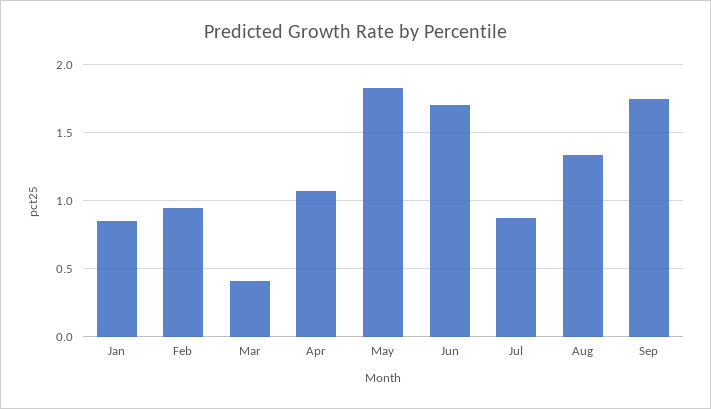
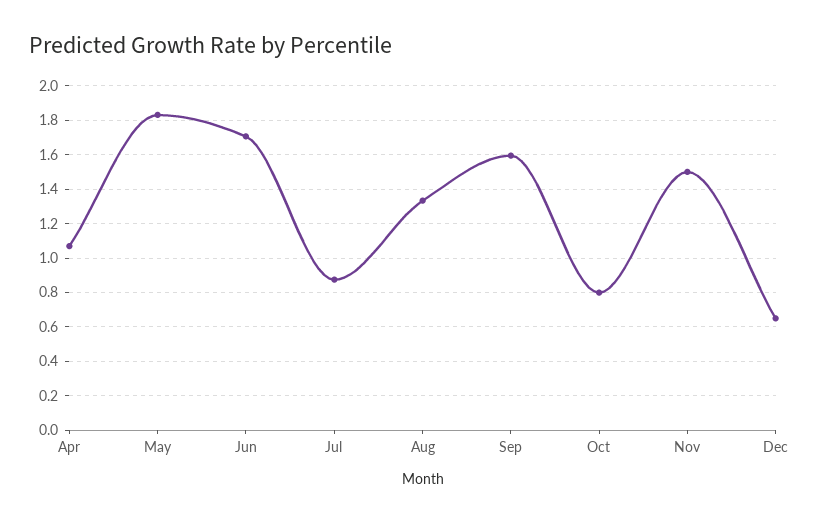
Jan: 0.85 -> none
Feb: 0.95 -> none
Mar: 0.4 -> none
Sep: 1.75 -> 1.6
Oct: none -> 0.8
Nov: none -> 1.5
Dec: none -> 0.65

